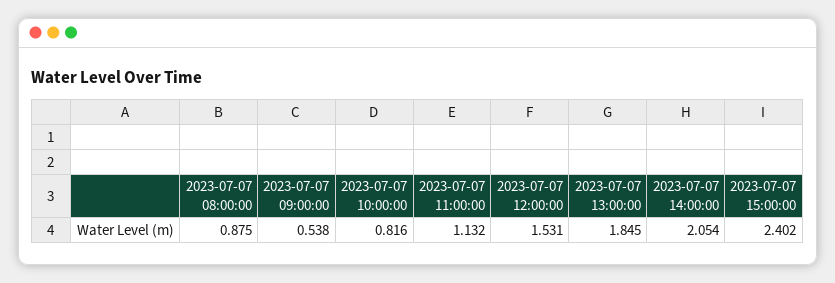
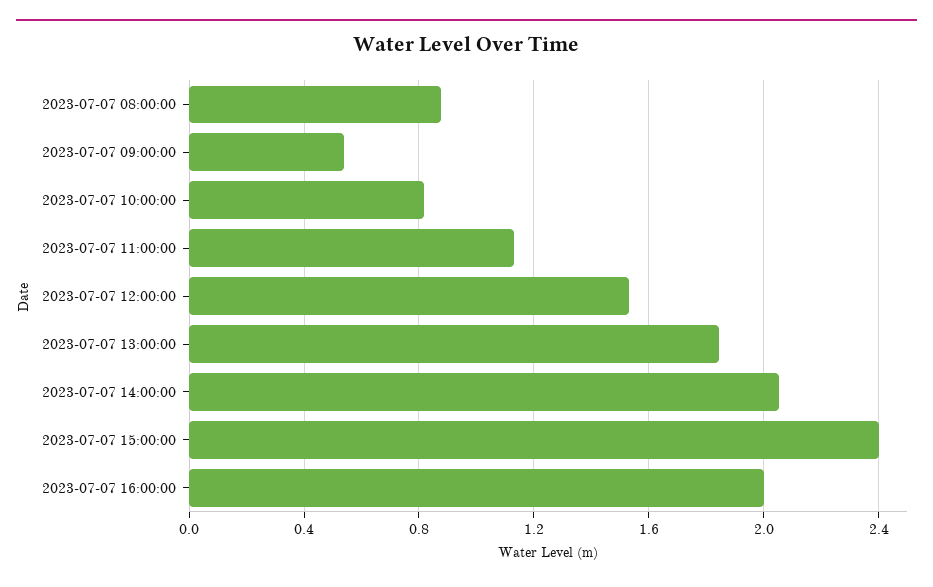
2023-07-07 16:00:00: none -> 2

